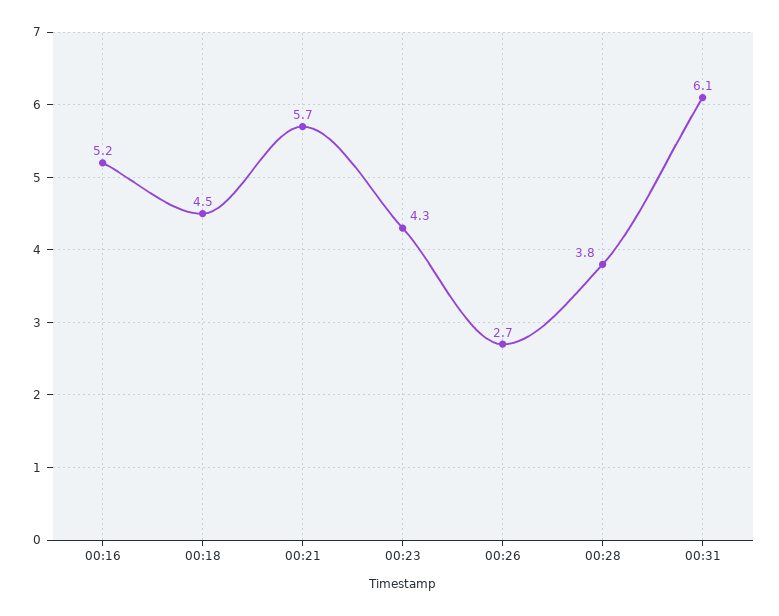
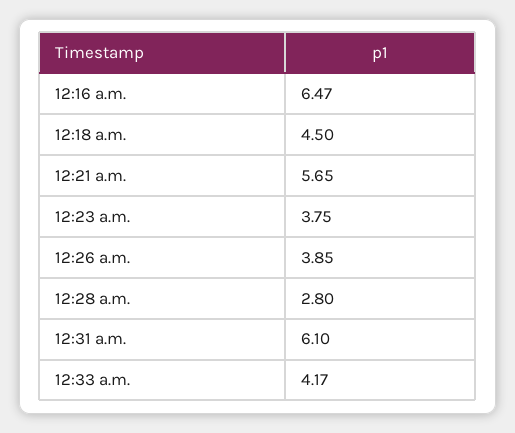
00:16: 5.2 -> 6.47
00:23: 4.3 -> 3.75
00:26: 2.7 -> 3.85
00:28: 3.8 -> 2.8
12:33 a.m.: none -> 4.17

